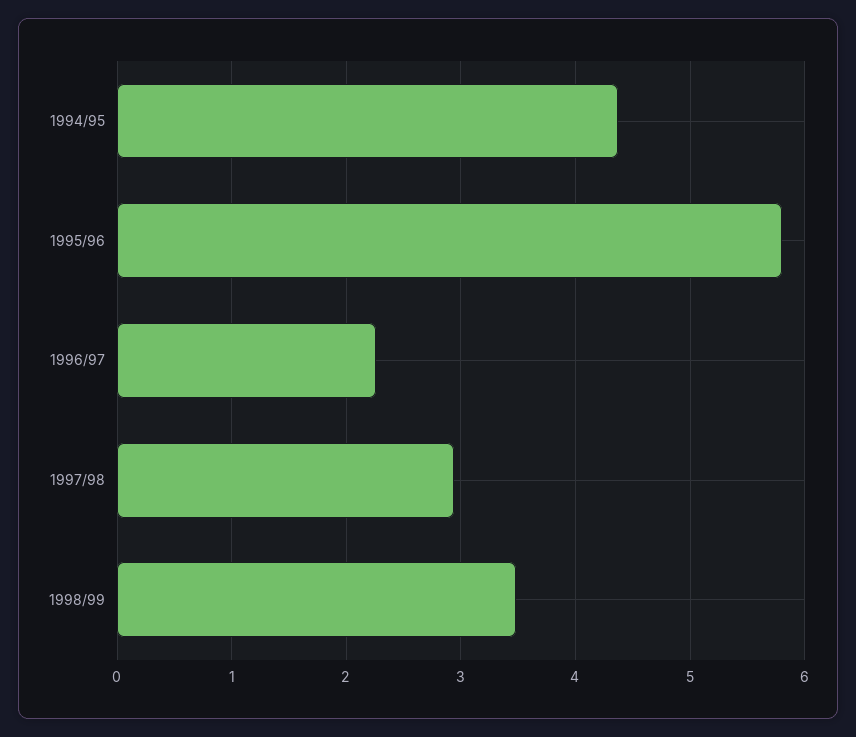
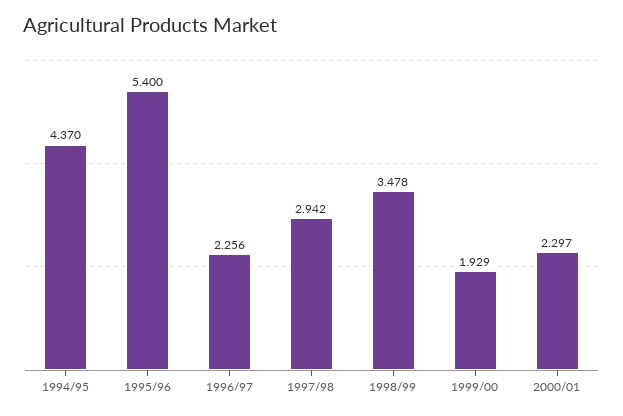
1995/96: 5.8 -> 5.4
1999/00: none -> 1.929
2000/01: none -> 2.297

